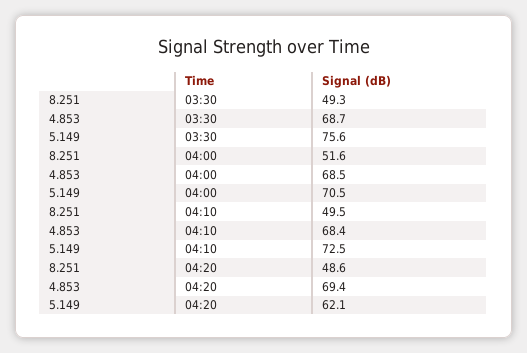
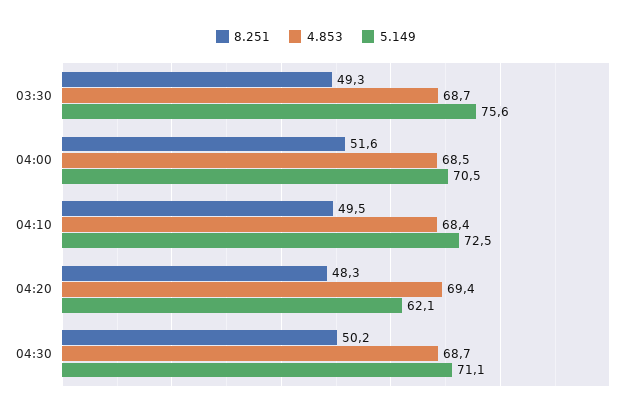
8.251, 04:20: 48.6 -> 48.3
8.251, 04:30: none -> 50.2
4.853, 04:30: none -> 68.7
5.149, 04:30: none -> 71.1

